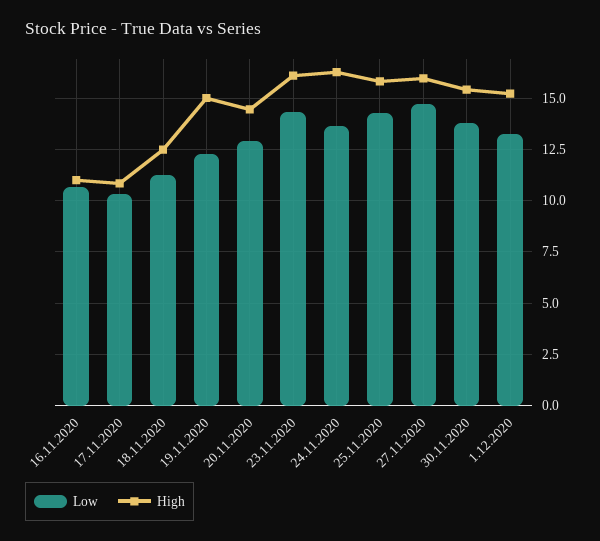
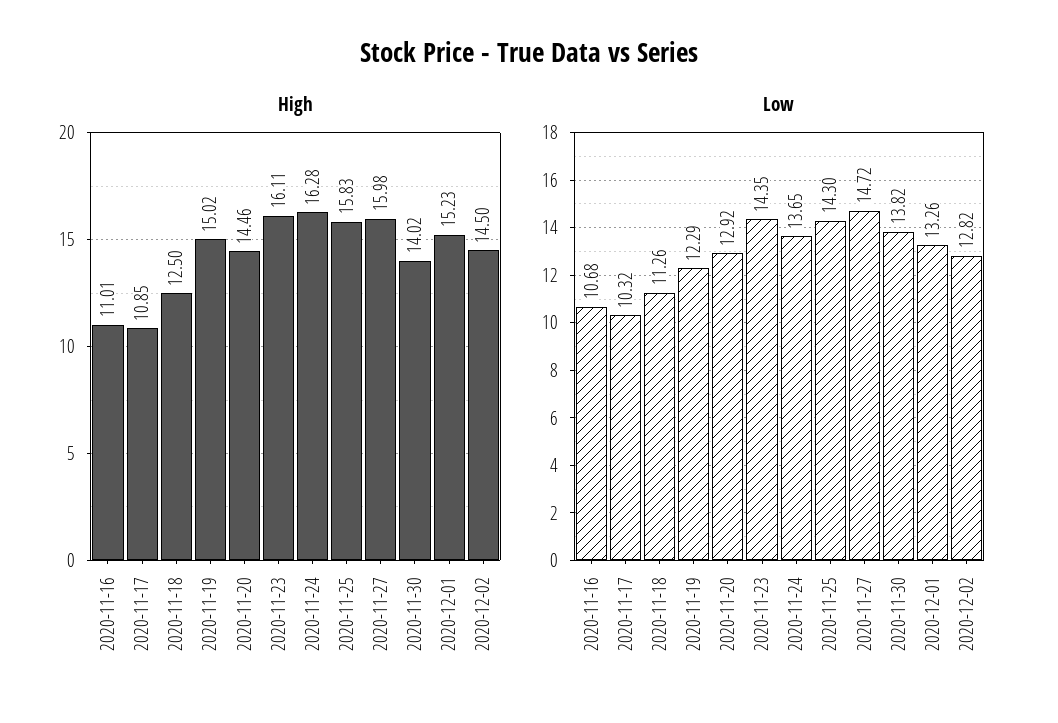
High, 30.11.2020: 15.5 -> 14.02
High, 2020-12-02: none -> 14.5
Low, 2020-12-02: none -> 12.82

